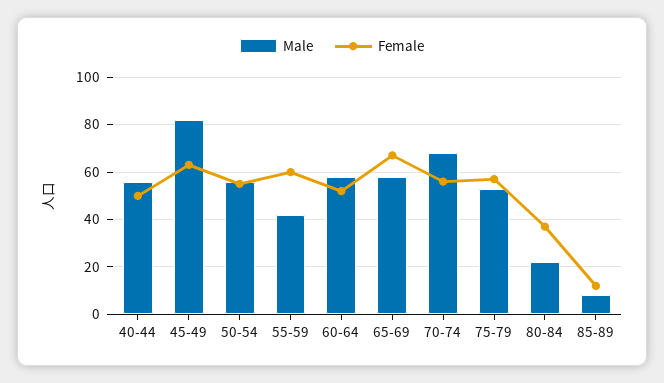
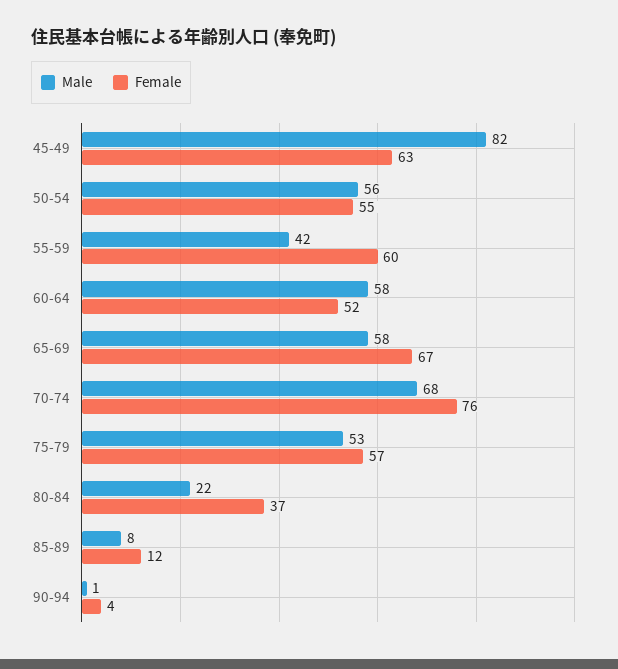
Male, 40-44: 55 -> none
Female, 40-44: 50 -> none
Female, 70-74: 55 -> 76
Male, 90-94: none -> 1
Female, 90-94: none -> 4

